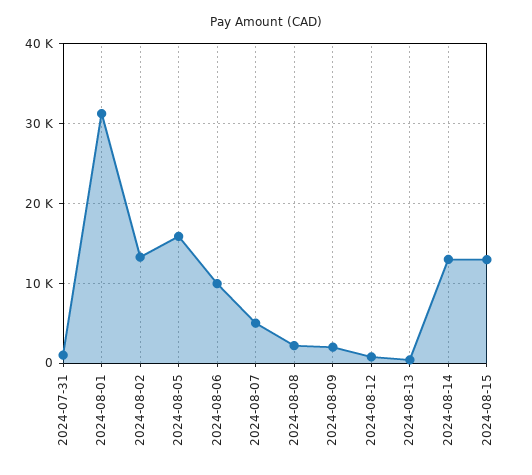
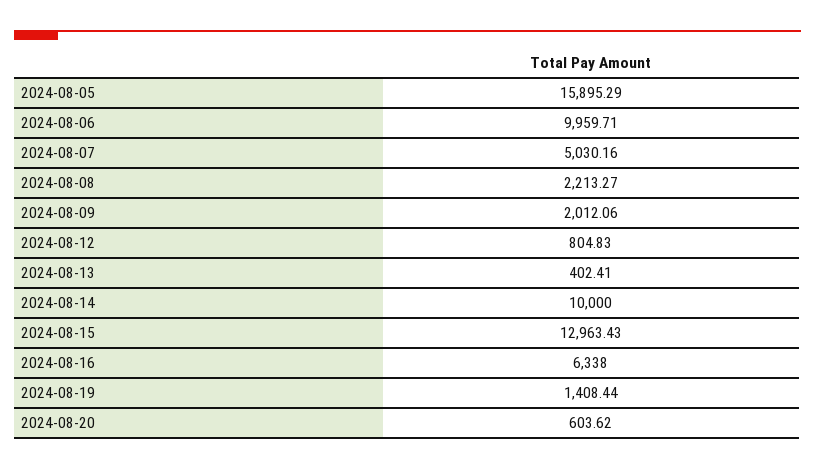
2024-07-31: 1000 -> none
2024-08-01: 31000 -> none
2024-08-02: 13000 -> none
2024-08-14: 13000 -> 10000
2024-08-16: none -> 6338
2024-08-19: none -> 1408.44
2024-08-20: none -> 603.62

